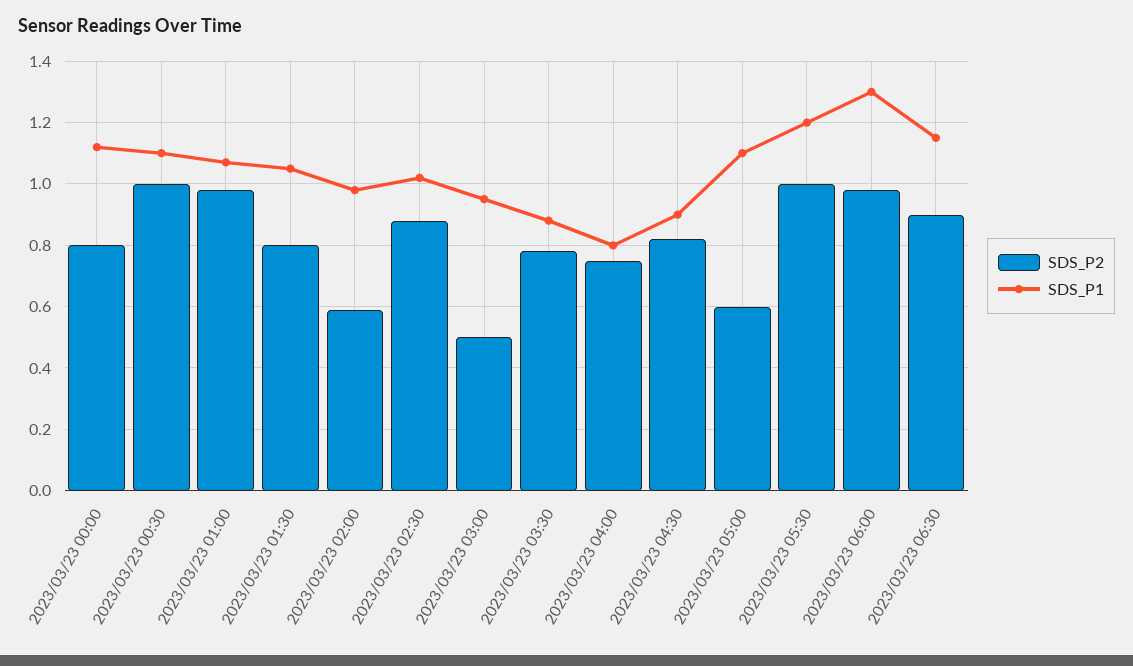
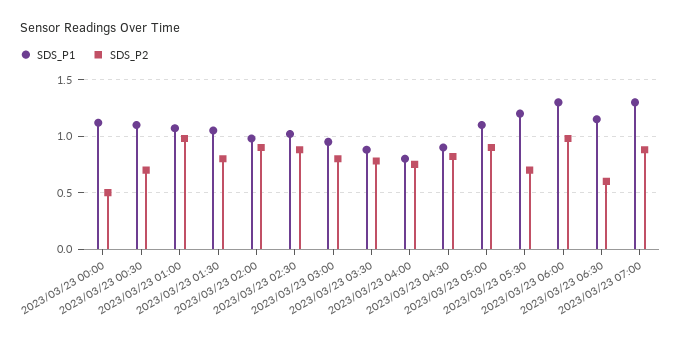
SDS_P2, 2023/03/23 00:00: 0.8 -> 0.5
SDS_P2, 2023/03/23 00:30: 1 -> 0.7
SDS_P2, 2023/03/23 02:00: 0.6 -> 0.9
SDS_P2, 2023/03/23 03:00: 0.5 -> 0.8
SDS_P2, 2023/03/23 05:00: 0.6 -> 0.9
SDS_P2, 2023/03/23 05:30: 1 -> 0.7
SDS_P2, 2023/03/23 06:30: 0.9 -> 0.6
SDS_P1, 2023/03/23 07:00: none -> 1.3
SDS_P2, 2023/03/23 07:00: none -> 0.9

